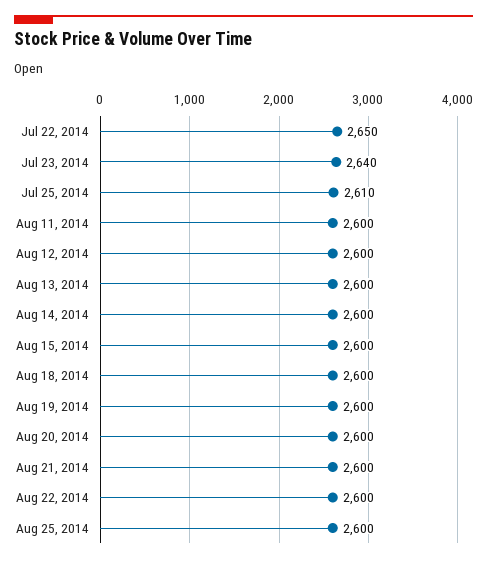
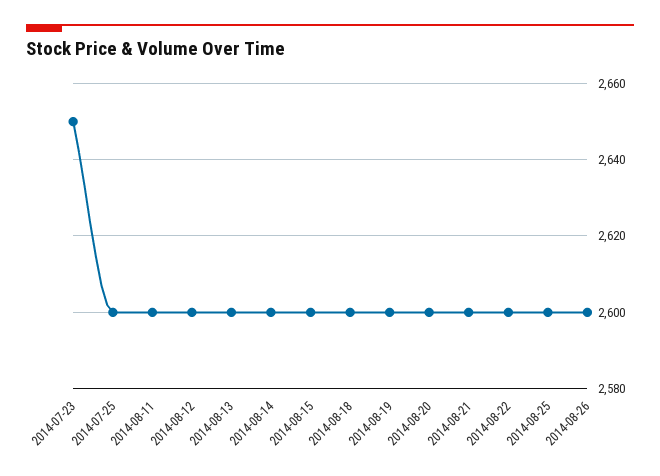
Jul 22, 2014: 2650 -> none
Jul 23, 2014: 2640 -> 2650
Jul 25, 2014: 2610 -> 2600
2014-08-26: none -> 2600

